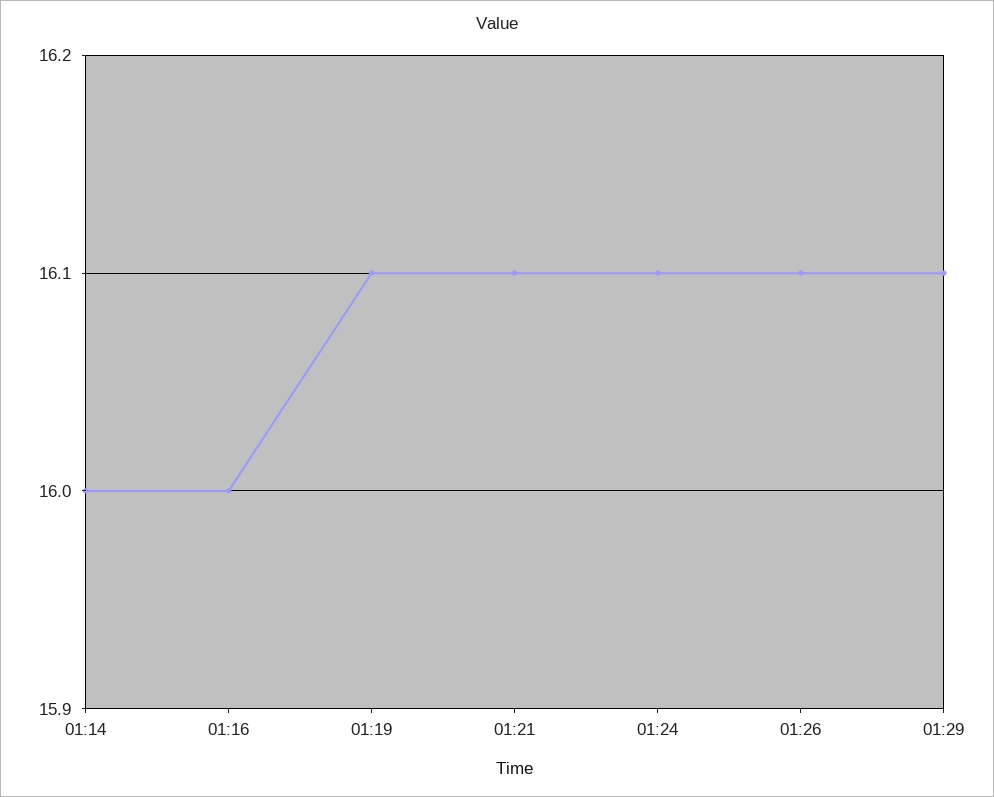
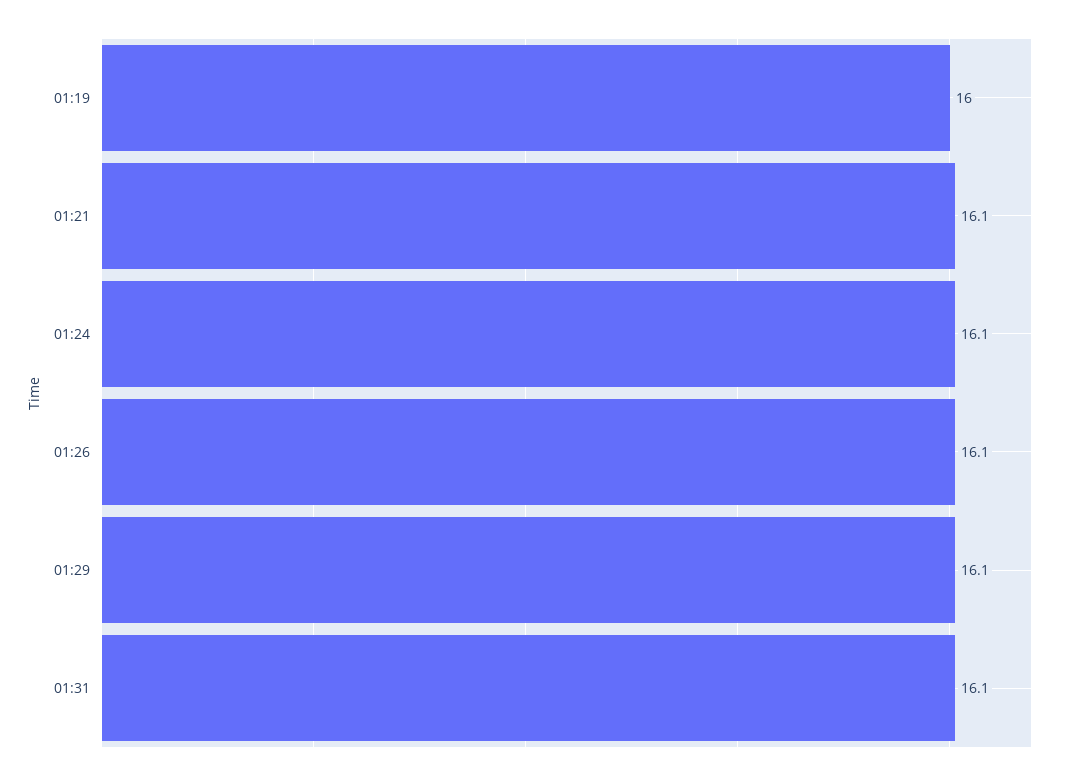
01:14: 16 -> none
01:16: 16 -> none
01:19: 16.1 -> 16
01:31: none -> 16.1

